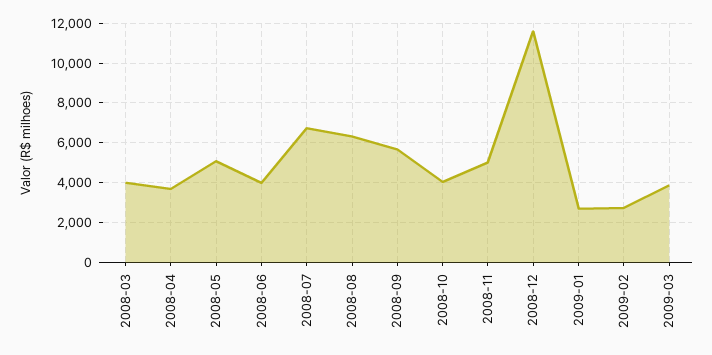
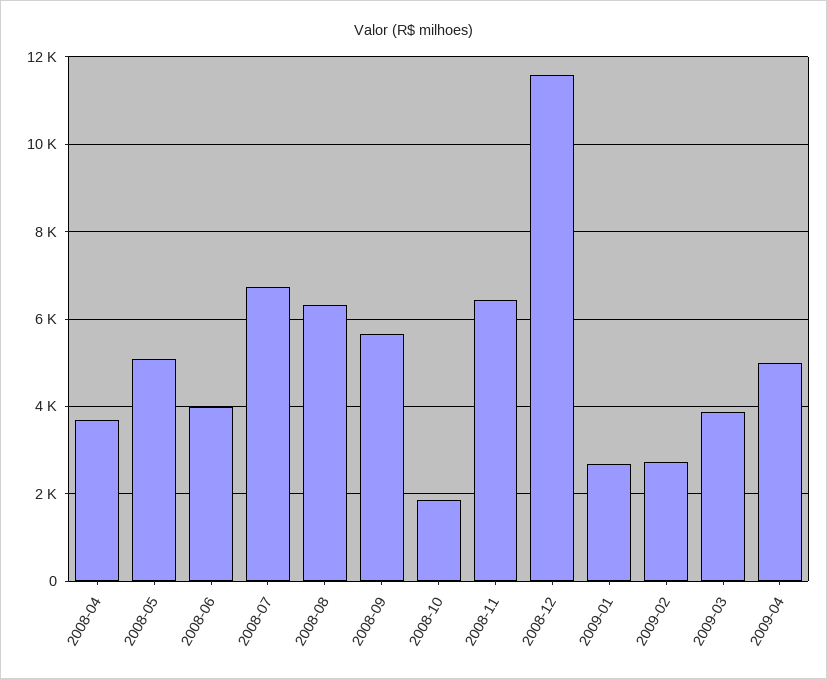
2008-03: 4000 -> none
2008-10: 4000 -> 1800
2008-11: 5000 -> 6400
2009-04: none -> 5000

